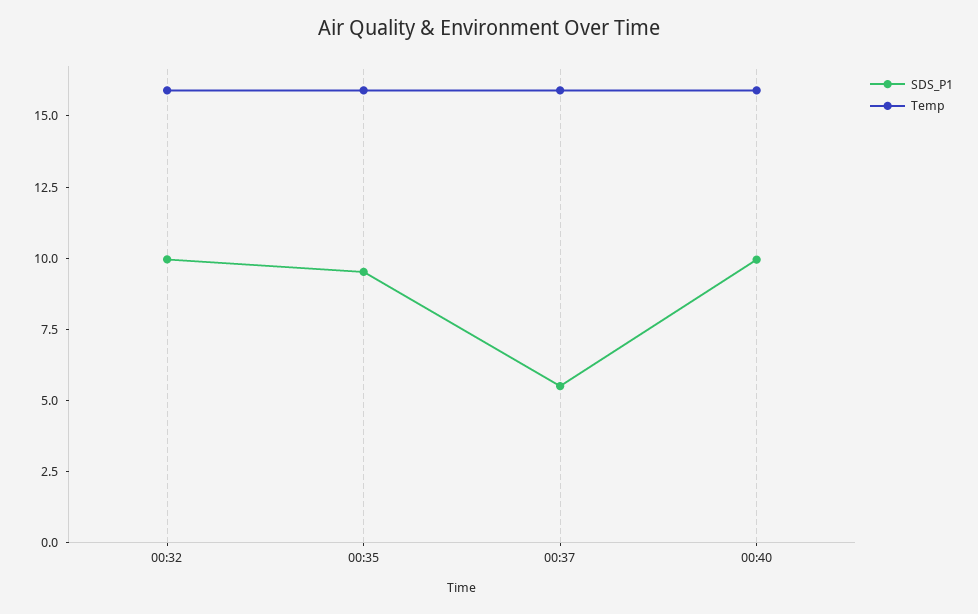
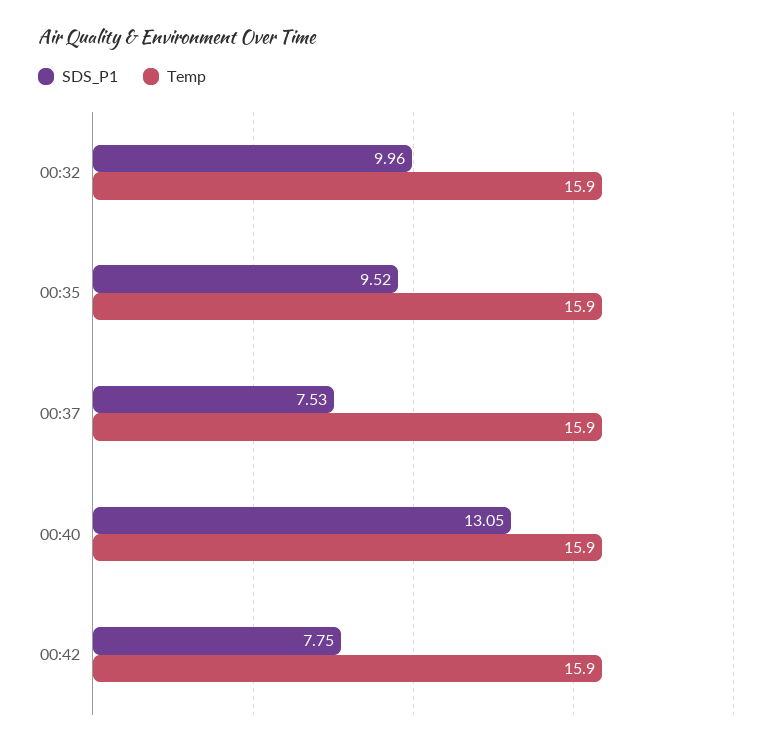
SDS_P1, 00:37: 5.5 -> 7.53
SDS_P1, 00:40: 10 -> 13.05
SDS_P1, 00:42: none -> 7.75
Temp, 00:42: none -> 15.9

